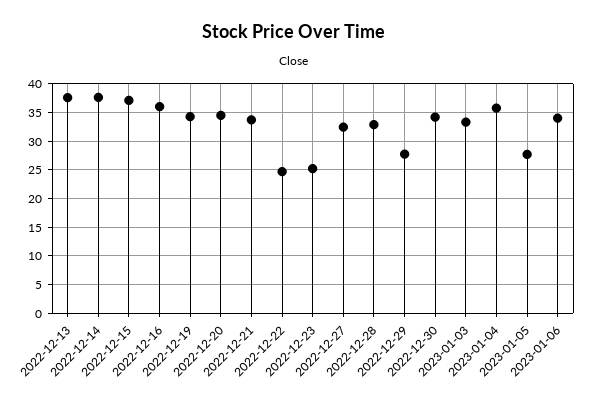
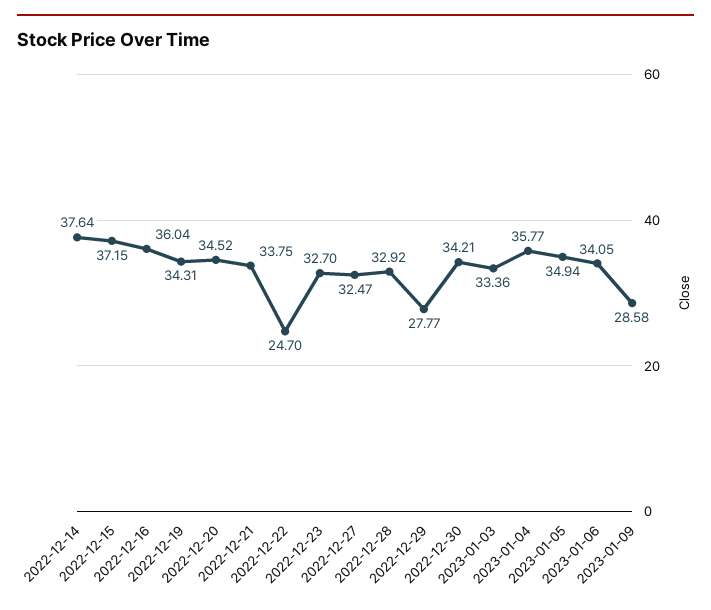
2022-12-13: 37.5 -> none
2022-12-23: 25 -> 32.7
2023-01-05: 27.5 -> 34.94
2023-01-09: none -> 28.58

